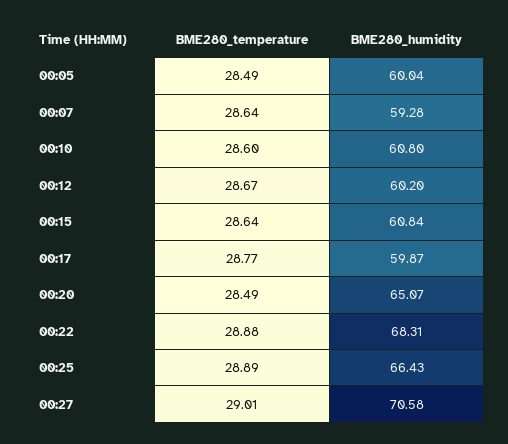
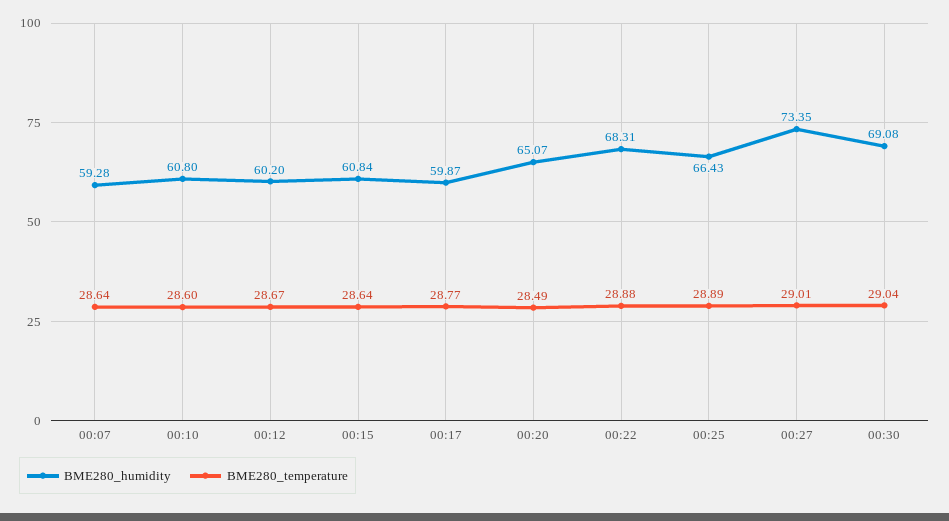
BME280_temperature, 00:05: 28.49 -> none
BME280_humidity, 00:05: 60.04 -> none
BME280_humidity, 00:27: 70.58 -> 73.35
BME280_humidity, 00:30: none -> 69.08
BME280_temperature, 00:30: none -> 29.04

